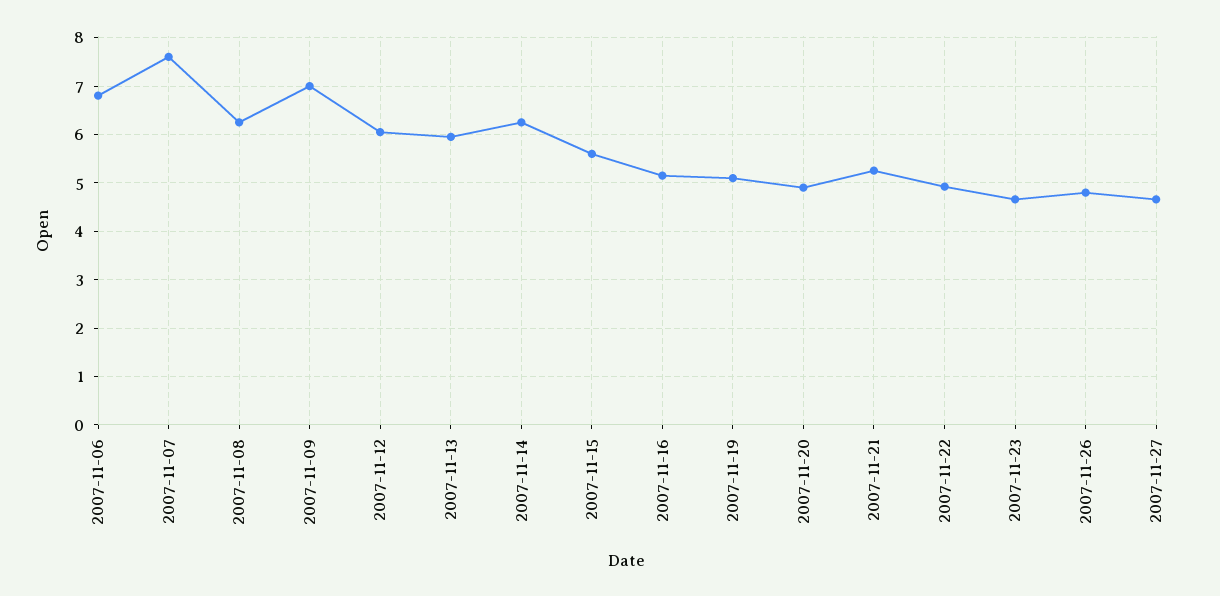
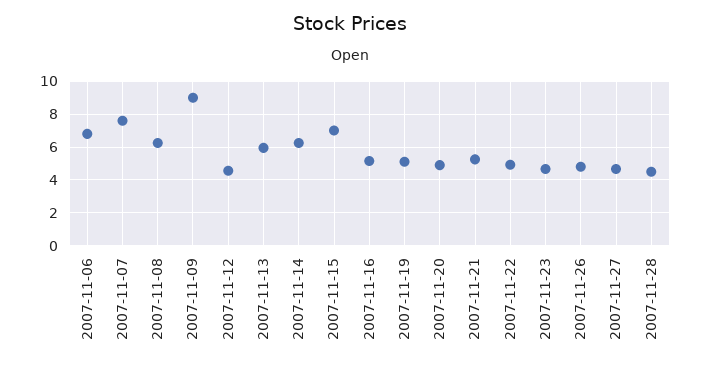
2007-11-09: 7 -> 9
2007-11-12: 6 -> 4.5
2007-11-15: 5.6 -> 7
2007-11-28: none -> 4.5

